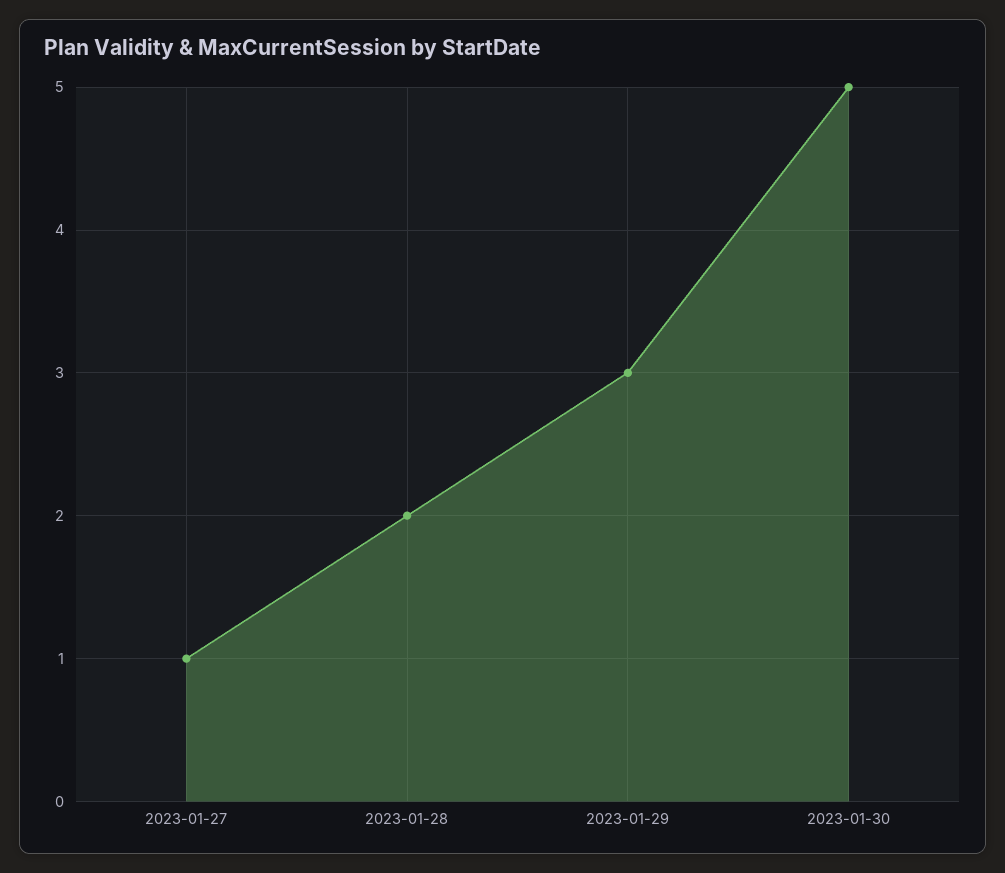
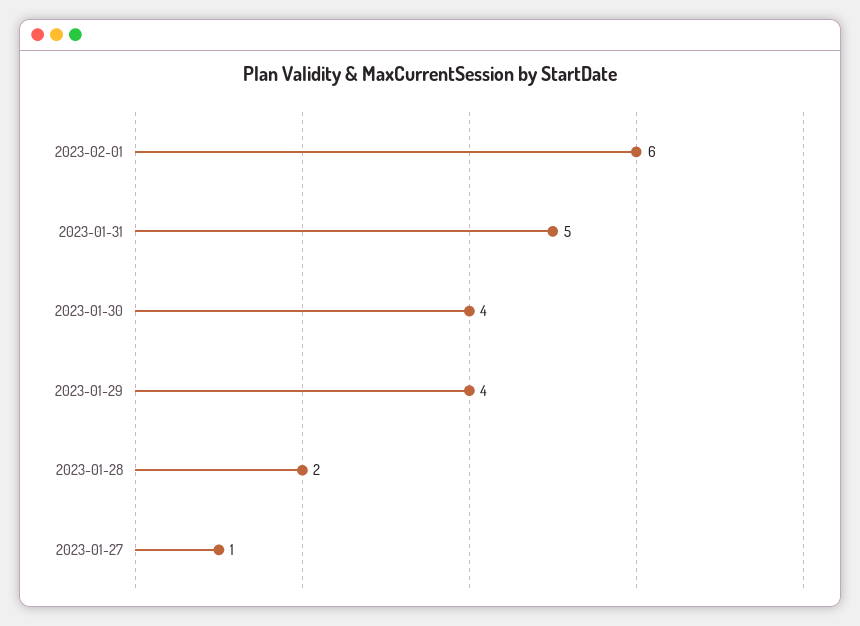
2023-01-29: 3 -> 4
2023-01-30: 5 -> 4
2023-02-01: none -> 6
2023-01-31: none -> 5

